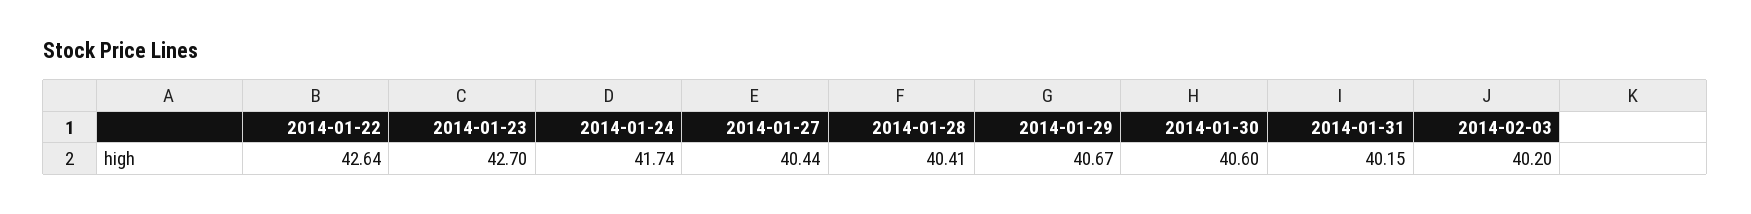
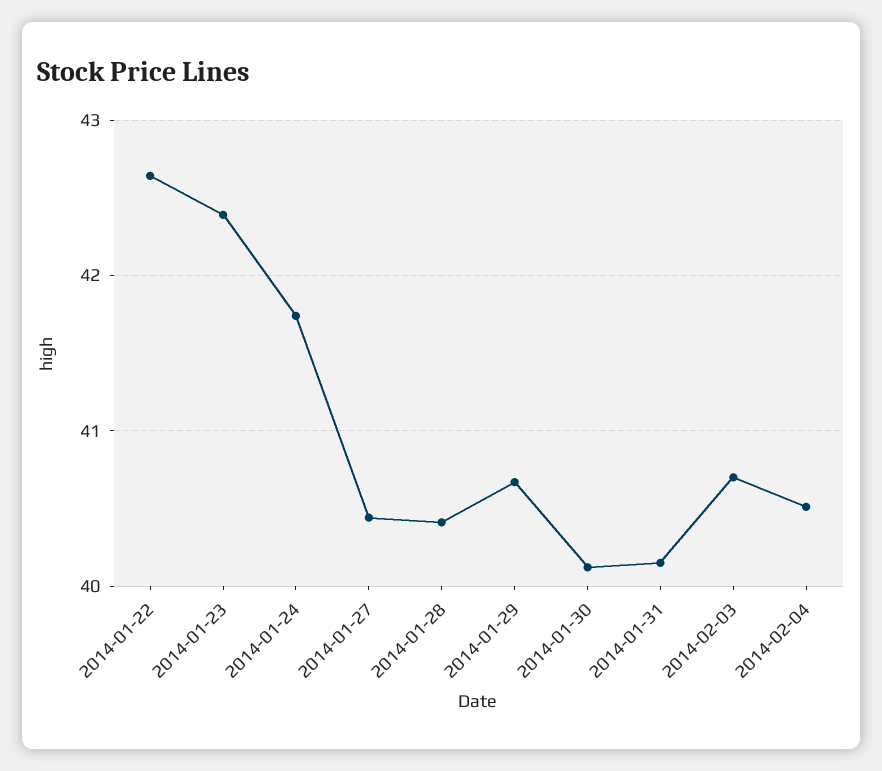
2014-01-23: 42.7 -> 42.4
2014-01-30: 40.6 -> 40.1
2014-02-03: 40.2 -> 40.7
2014-02-04: none -> 40.5

